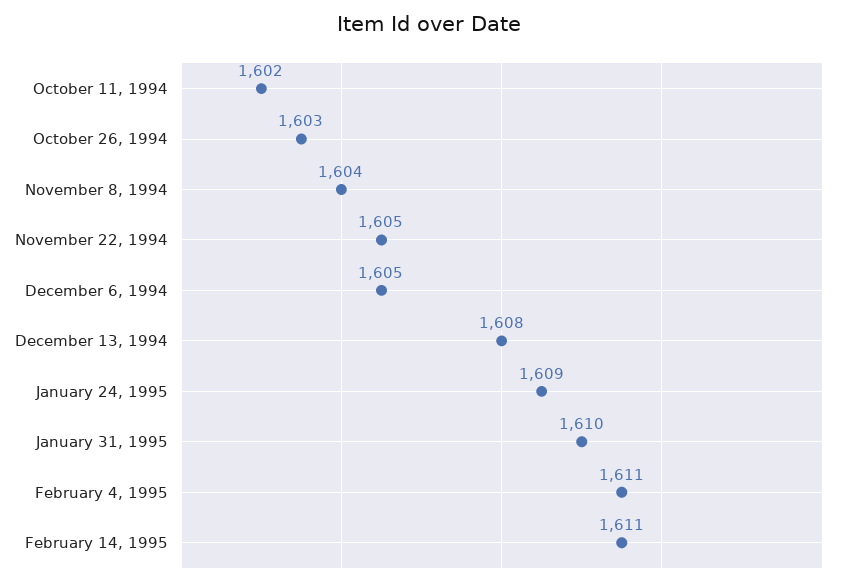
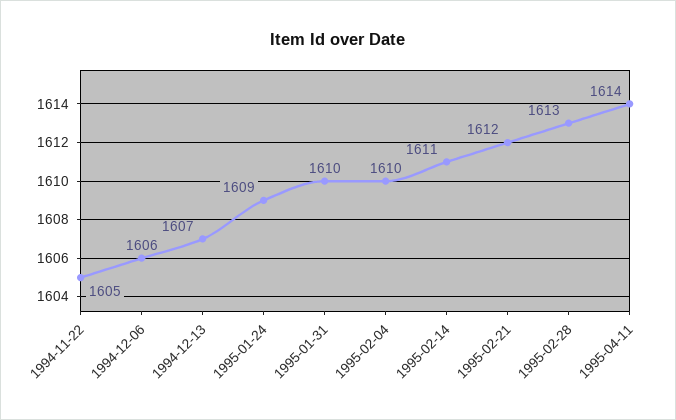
October 11, 1994: 1602 -> none
October 26, 1994: 1603 -> none
November 8, 1994: 1604 -> none
December 6, 1994: 1605 -> 1606
December 13, 1994: 1608 -> 1607
February 4, 1995: 1611 -> 1610
1995-02-21: none -> 1612
1995-02-28: none -> 1613
1995-04-11: none -> 1614

